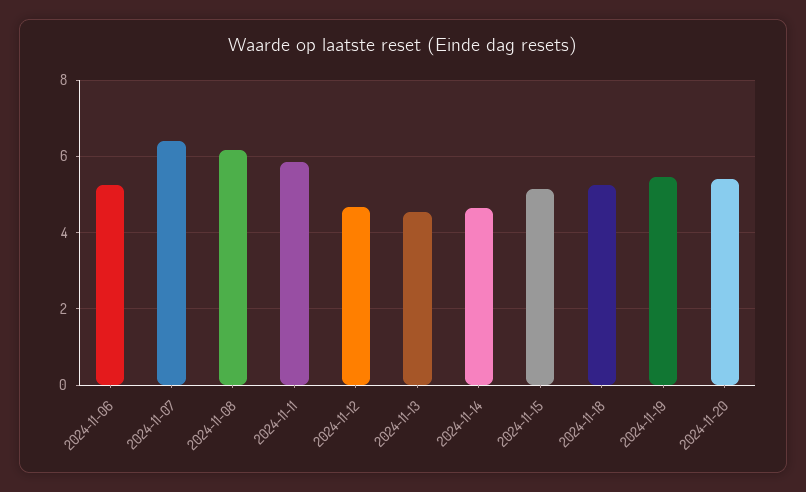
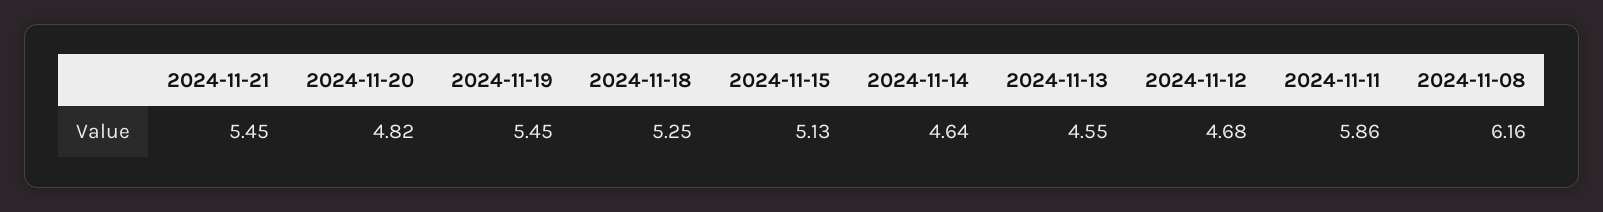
2024-11-06: 5.2 -> none
2024-11-07: 6.4 -> none
2024-11-20: 5.4 -> 4.82
2024-11-21: none -> 5.45

